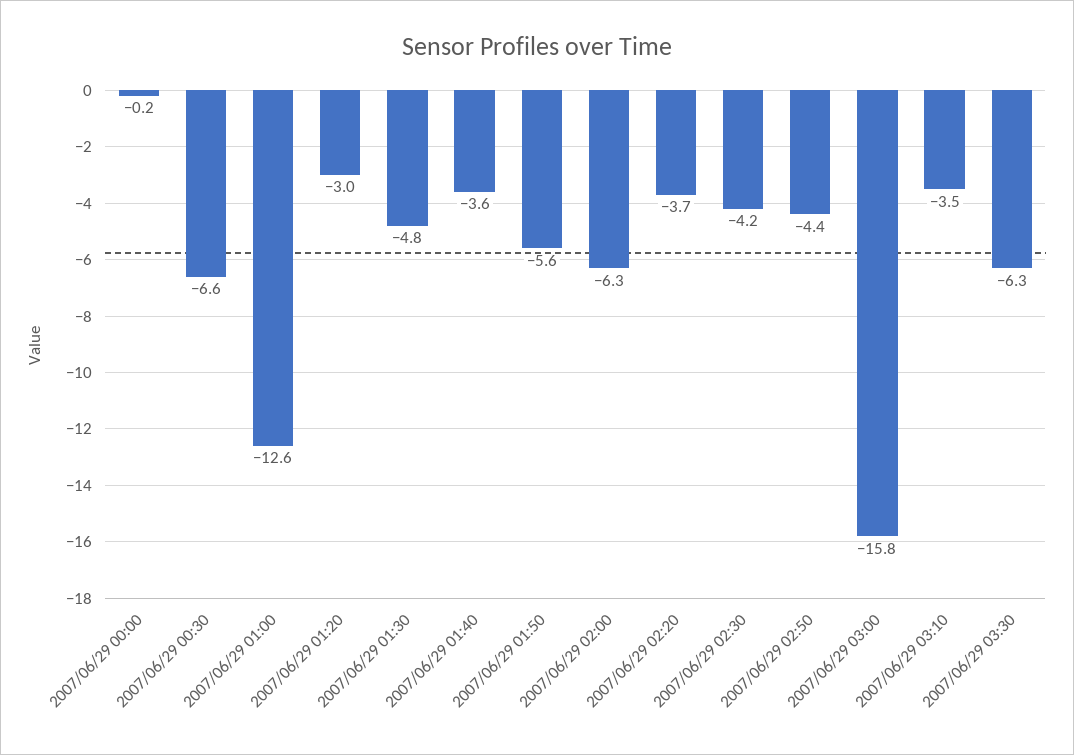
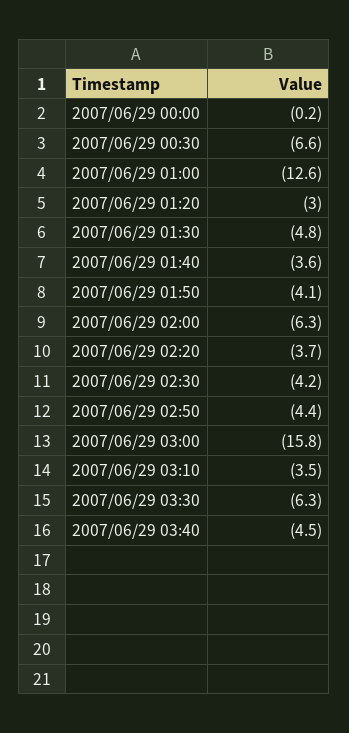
2007/06/29 01:50: -5.6 -> -4.1
2007/06/29 03:40: none -> -4.5

